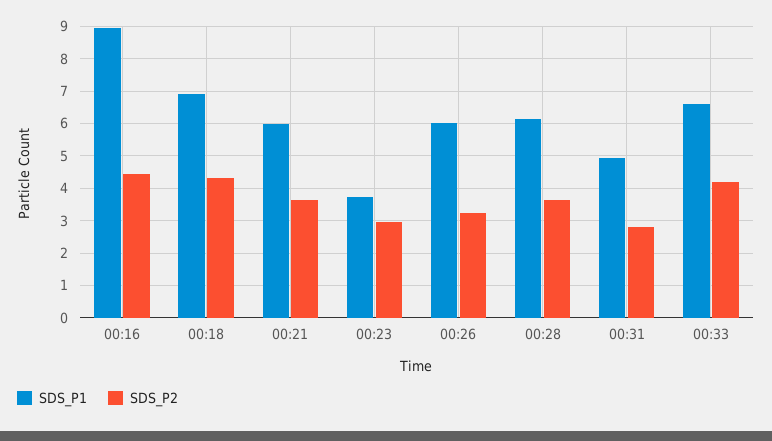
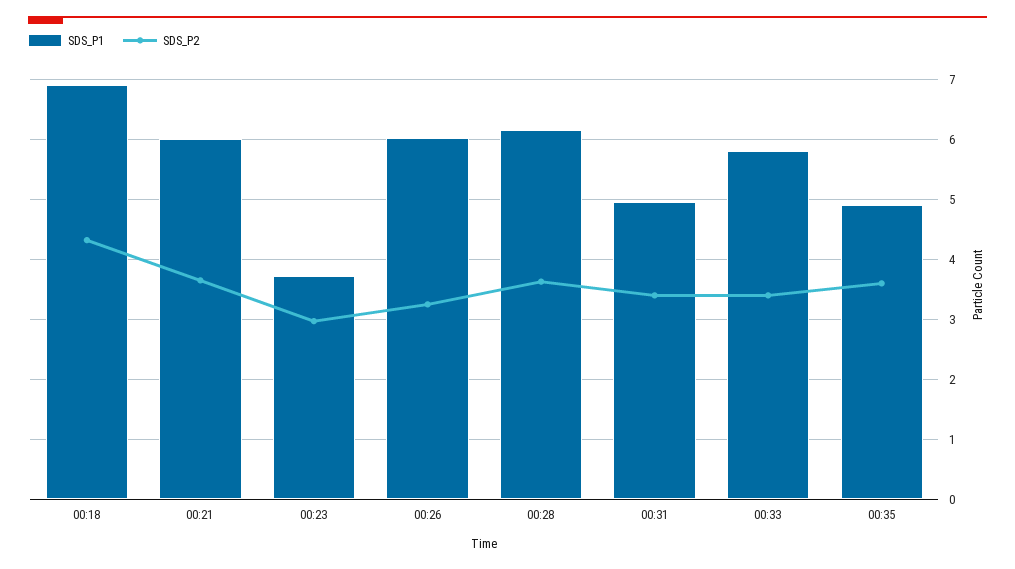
SDS_P1, 00:16: 9 -> none
SDS_P2, 00:16: 4.4 -> none
SDS_P2, 00:31: 2.8 -> 3.4
SDS_P1, 00:33: 6.6 -> 5.8
SDS_P2, 00:33: 4.2 -> 3.4
SDS_P1, 00:35: none -> 4.9
SDS_P2, 00:35: none -> 3.6

